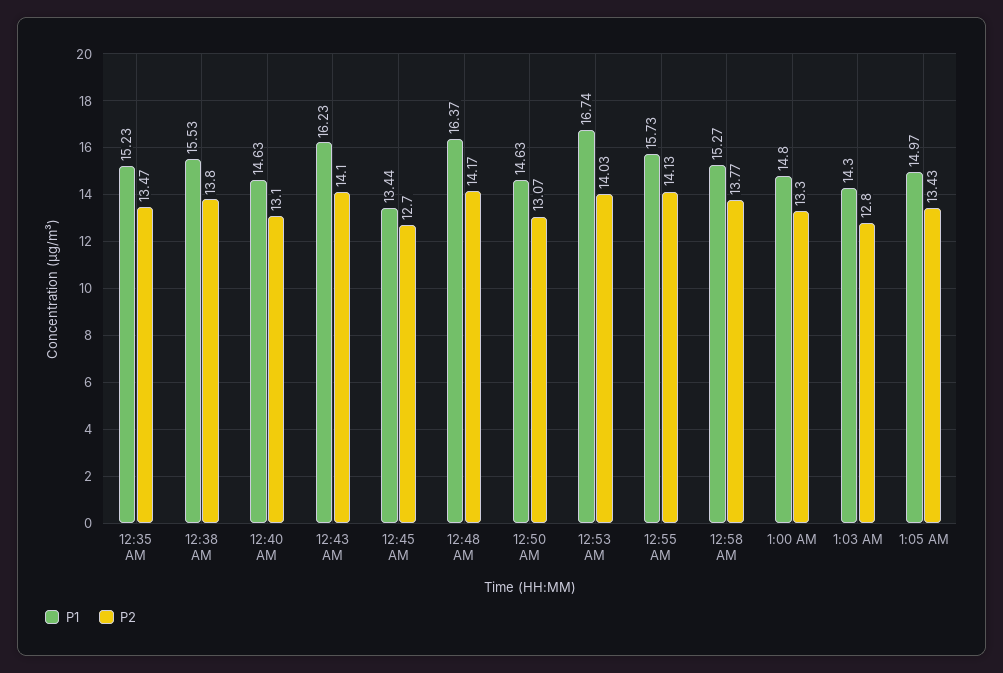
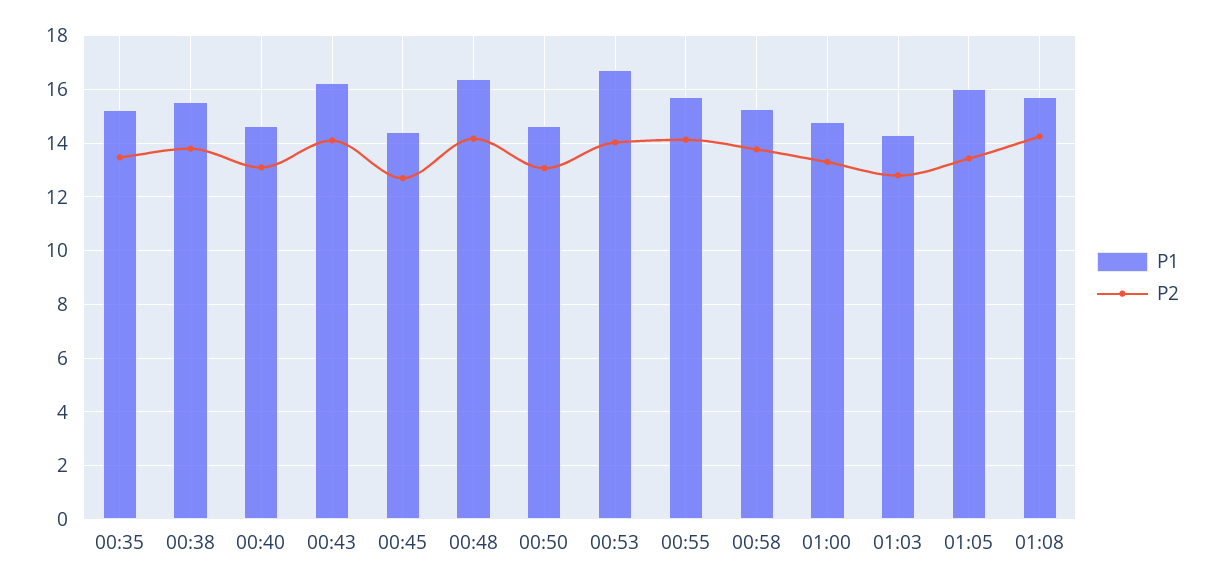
P1, 12:45 AM: 13.44 -> 14.5
P1, 1:05 AM: 14.97 -> 16
P1, 01:08: none -> 15.75
P2, 01:08: none -> 14.25

